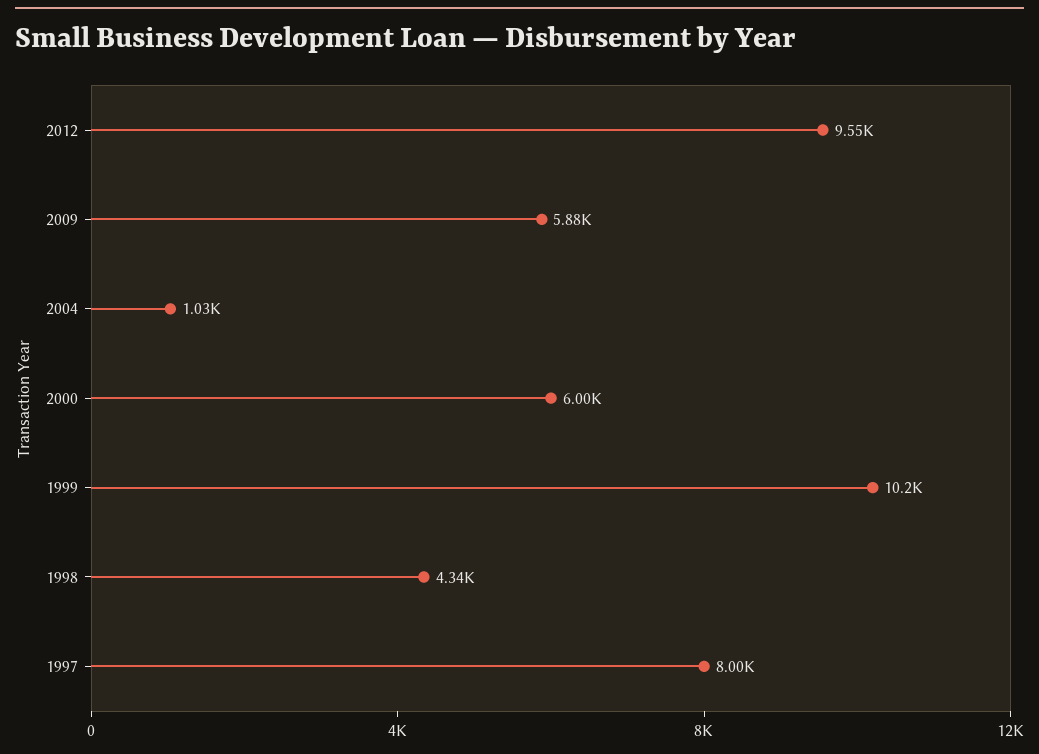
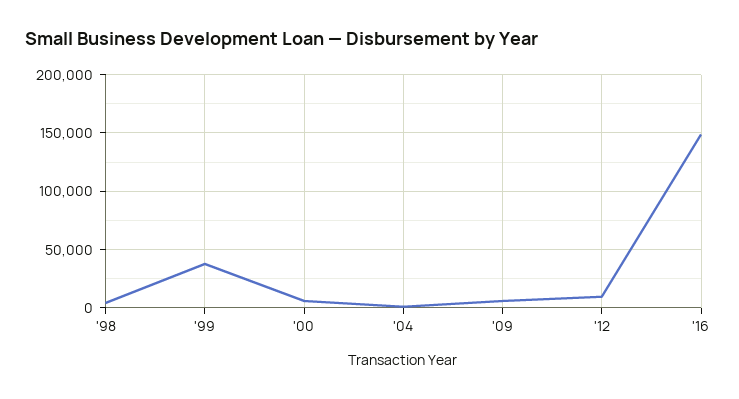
1999: 10200 -> 40000
1997: 8000 -> none
'16: none -> 150000

